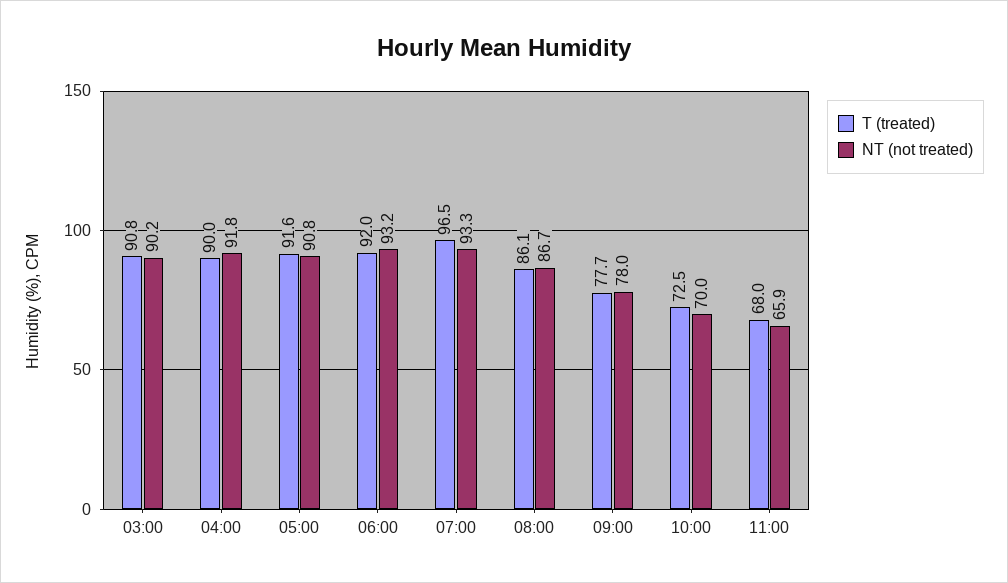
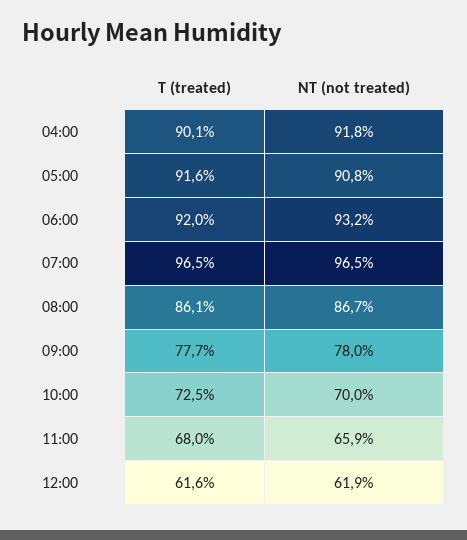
T (treated), 03:00: 90.8 -> none
NT (not treated), 03:00: 90.2 -> none
T (treated), 04:00: 90 -> 90.1
NT (not treated), 07:00: 93.3 -> 96.5
T (treated), 12:00: none -> 61.6
NT (not treated), 12:00: none -> 61.9

